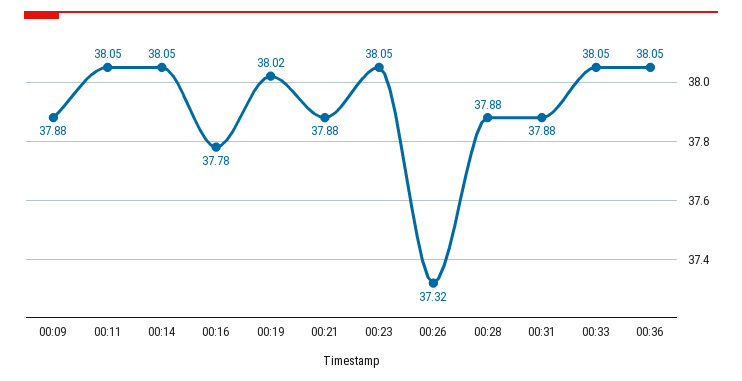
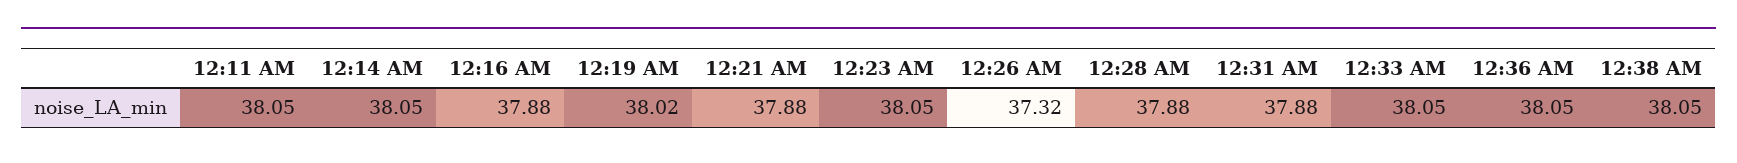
00:09: 37.88 -> none
00:16: 37.78 -> 37.88
12:38 AM: none -> 38.05

